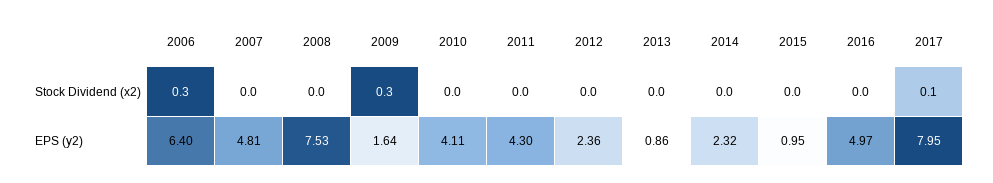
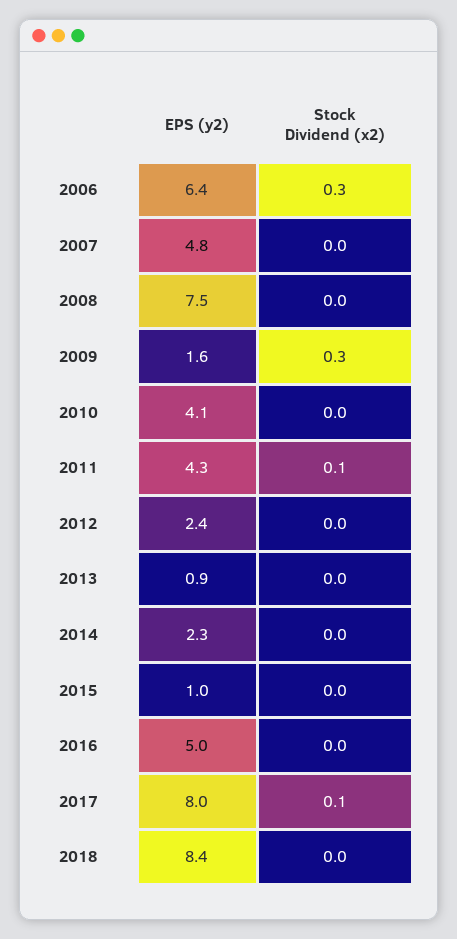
2011, Stock Dividend (x2): 0 -> 0.1
2018, EPS (y2): none -> 8.4
2018, Stock Dividend (x2): none -> 0

